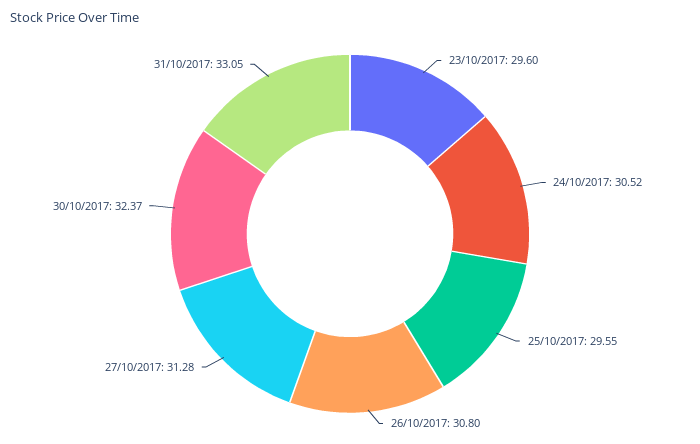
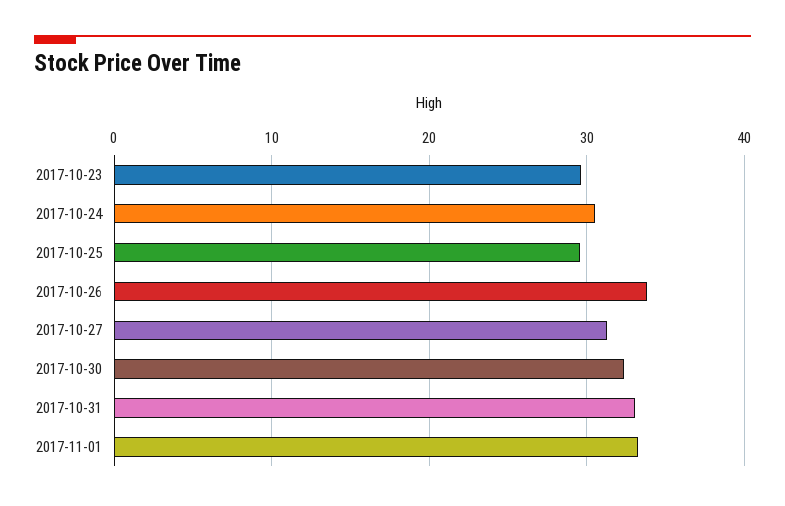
26/10/2017: 30.8 -> 34
2017-11-01: none -> 33

